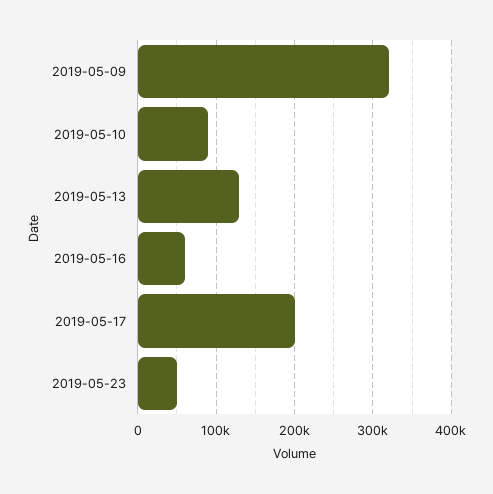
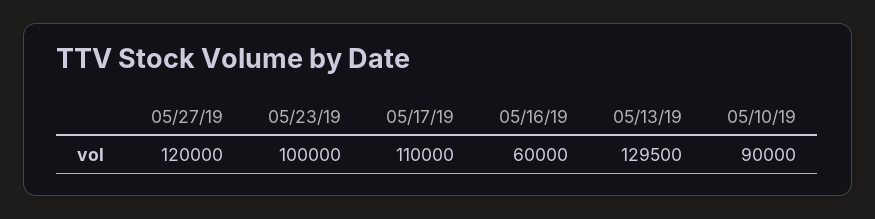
2019-05-09: 320000 -> none
2019-05-17: 200000 -> 110000
2019-05-23: 50000 -> 100000
05/27/19: none -> 120000

